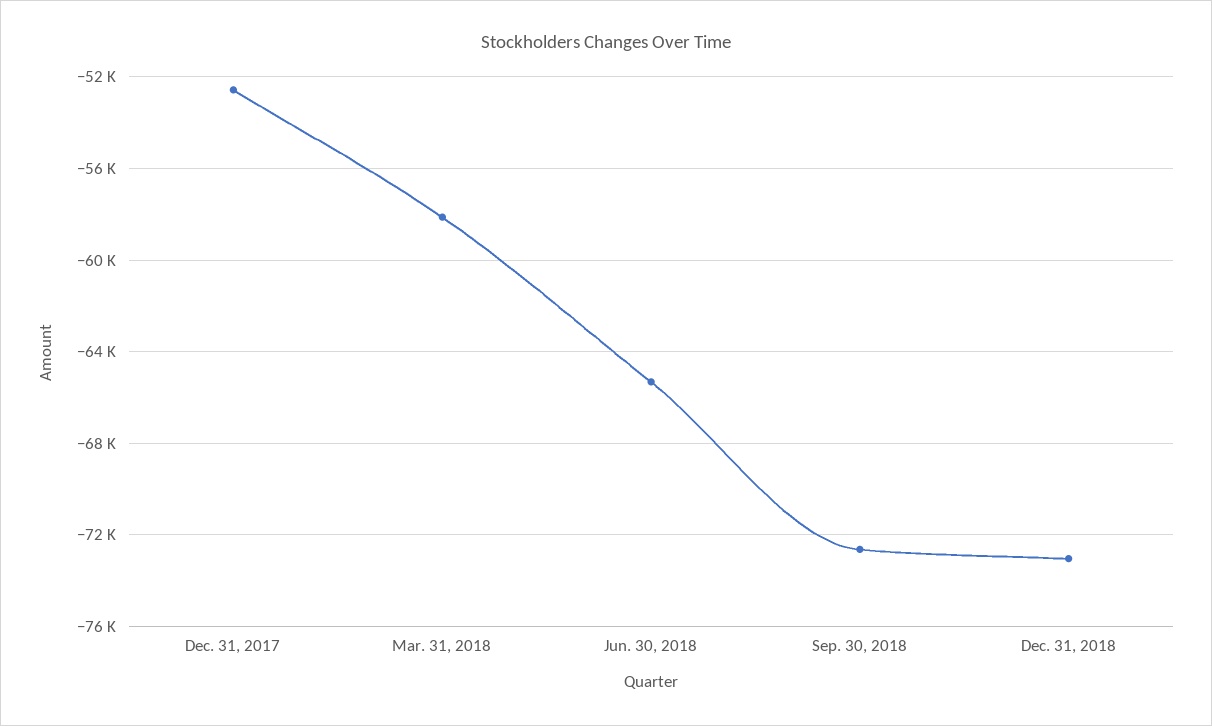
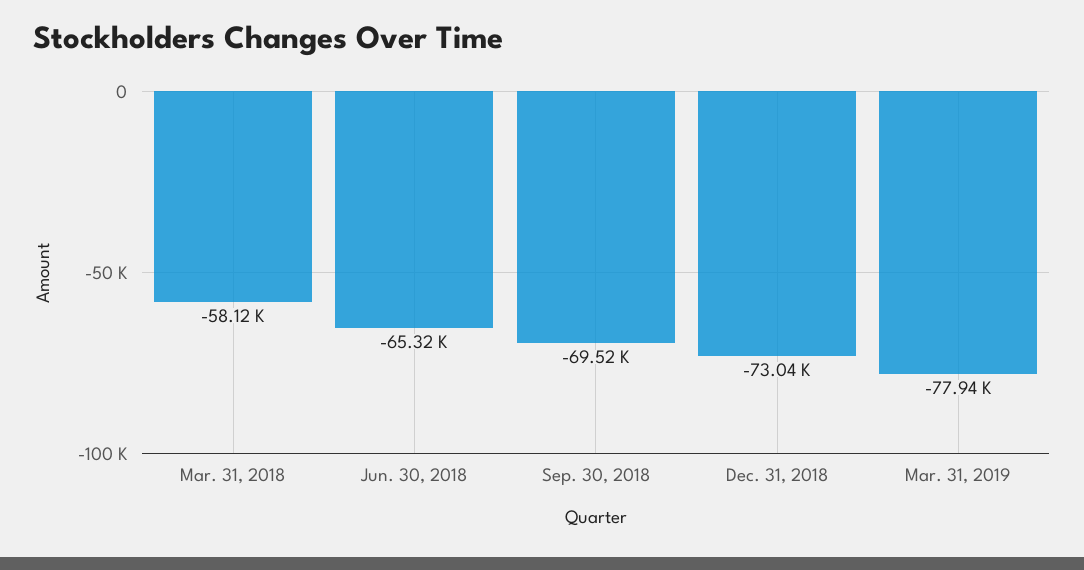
Dec. 31, 2017: -52500 -> none
Sep. 30, 2018: -72500 -> -69520
Mar. 31, 2019: none -> -77940

